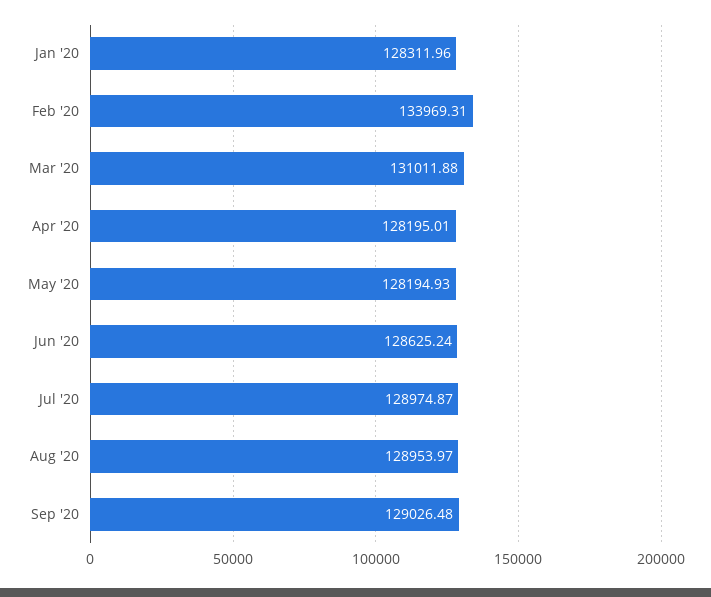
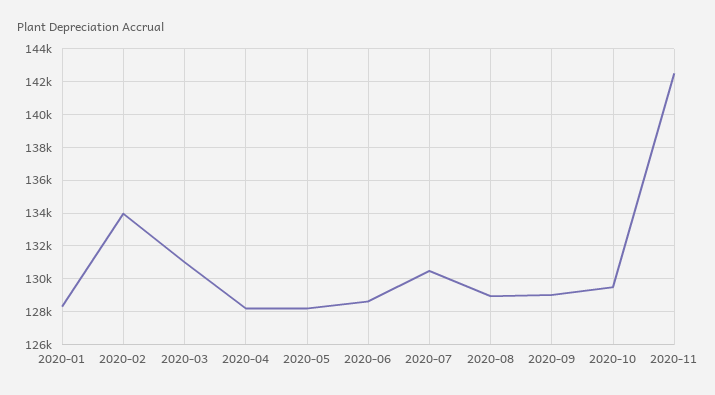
Jul '20: 128974.87 -> 130500
2020-10: none -> 129500
2020-11: none -> 142500

